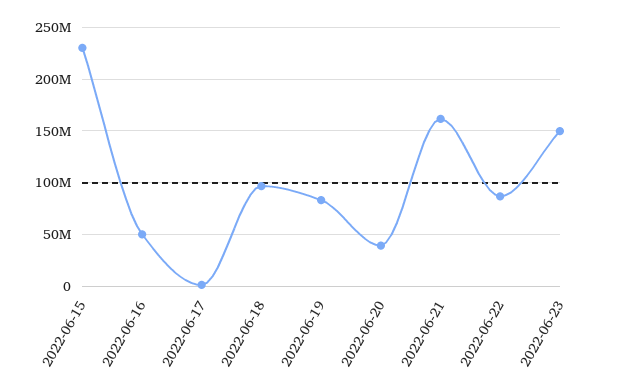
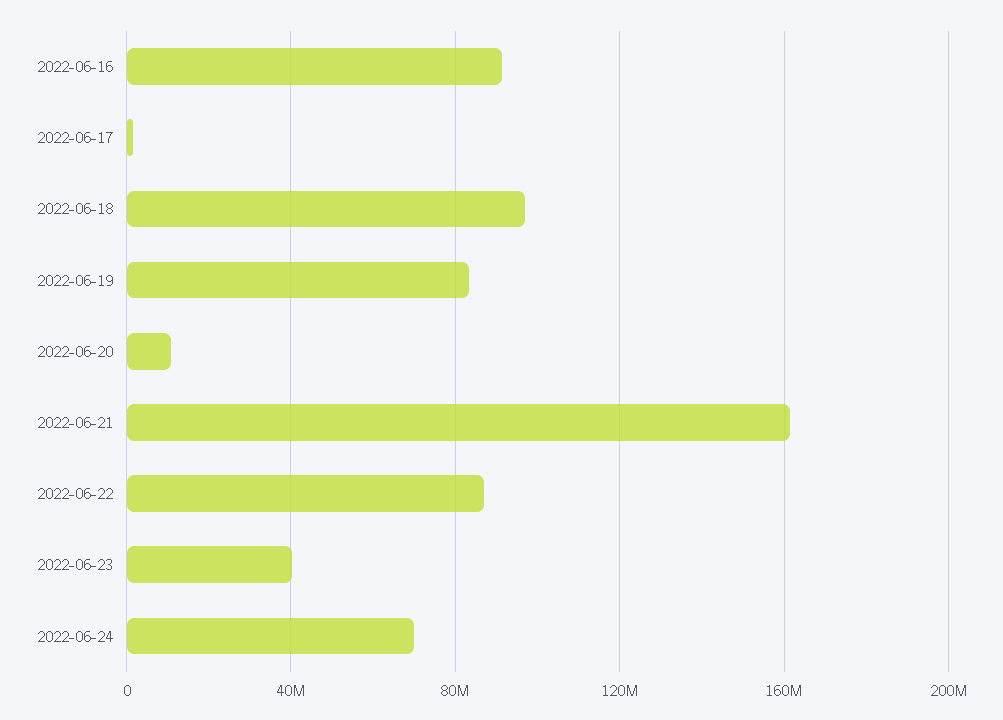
2022-06-15: 230000000 -> none
2022-06-16: 50000000 -> 90000000
2022-06-20: 40000000 -> 10000000
2022-06-23: 150000000 -> 40000000
2022-06-24: none -> 70000000

